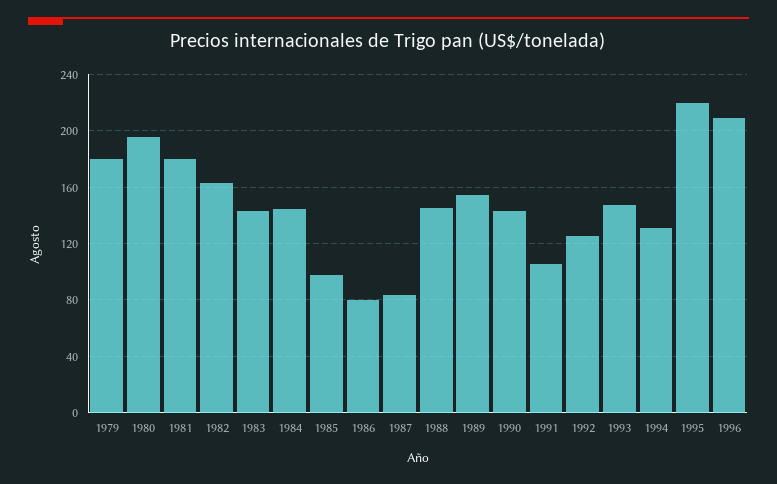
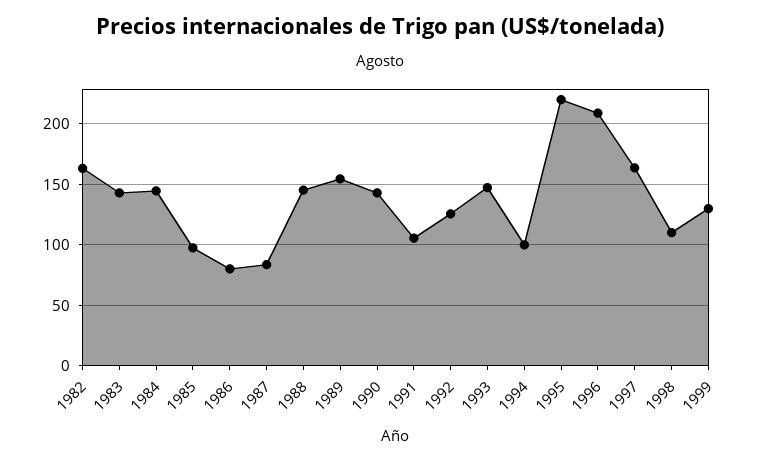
1979: 180 -> none
1980: 195 -> none
1981: 180 -> none
1994: 130 -> 100
1997: none -> 165
1998: none -> 110
1999: none -> 130

